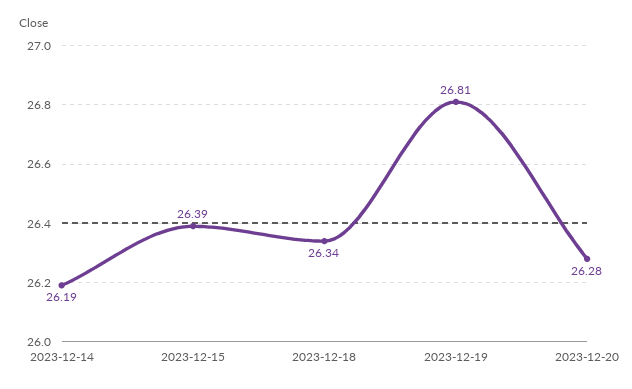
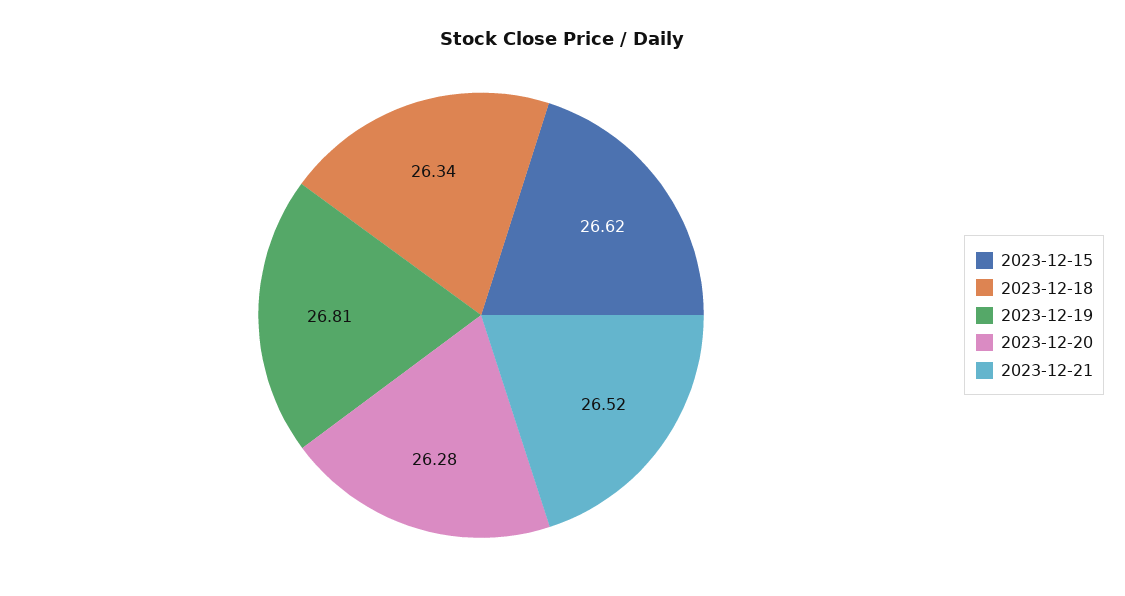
2023-12-14: 26.19 -> none
2023-12-15: 26.39 -> 26.62
2023-12-21: none -> 26.52

